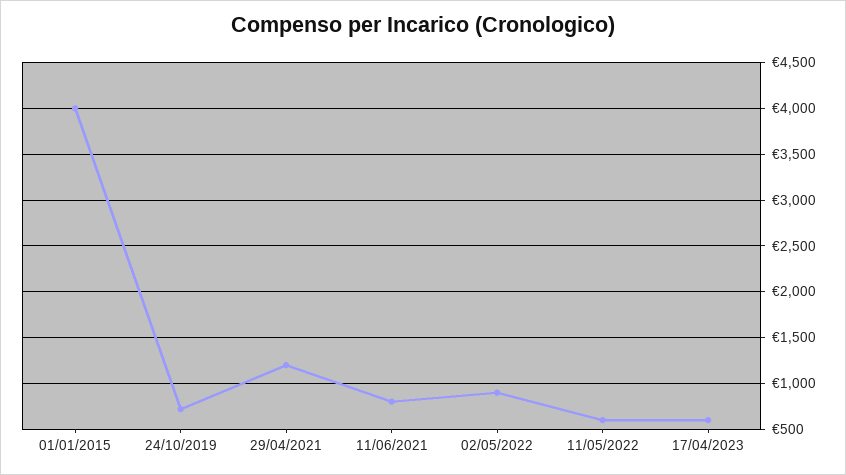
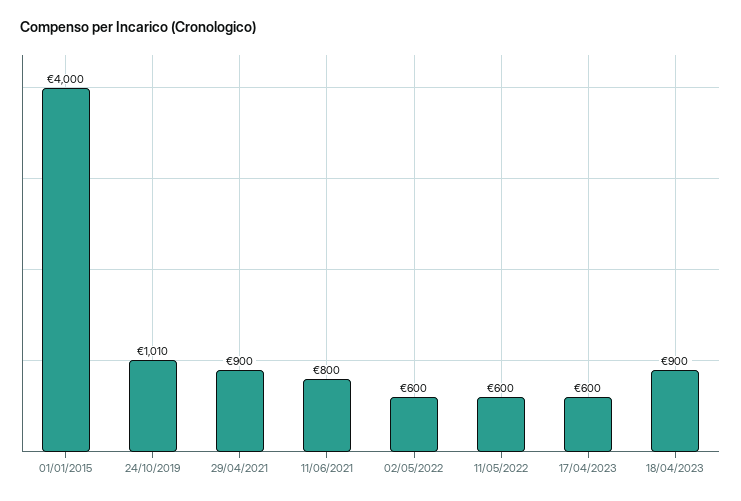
24/10/2019: 700 -> 1010
29/04/2021: 1200 -> 900
02/05/2022: 900 -> 600
18/04/2023: none -> 900

